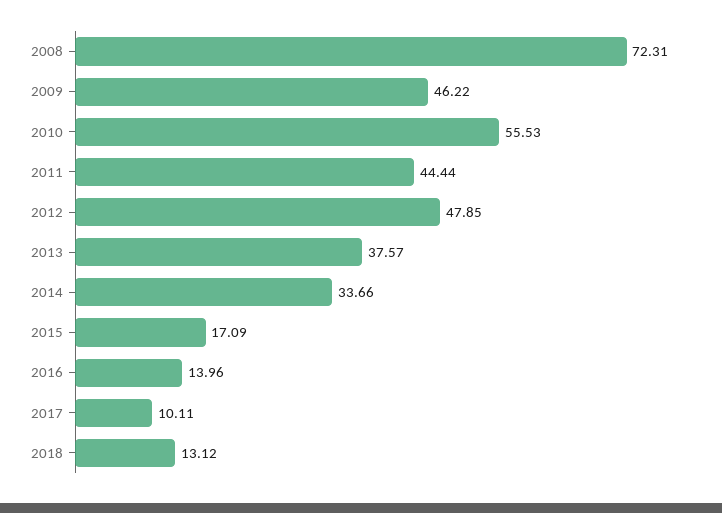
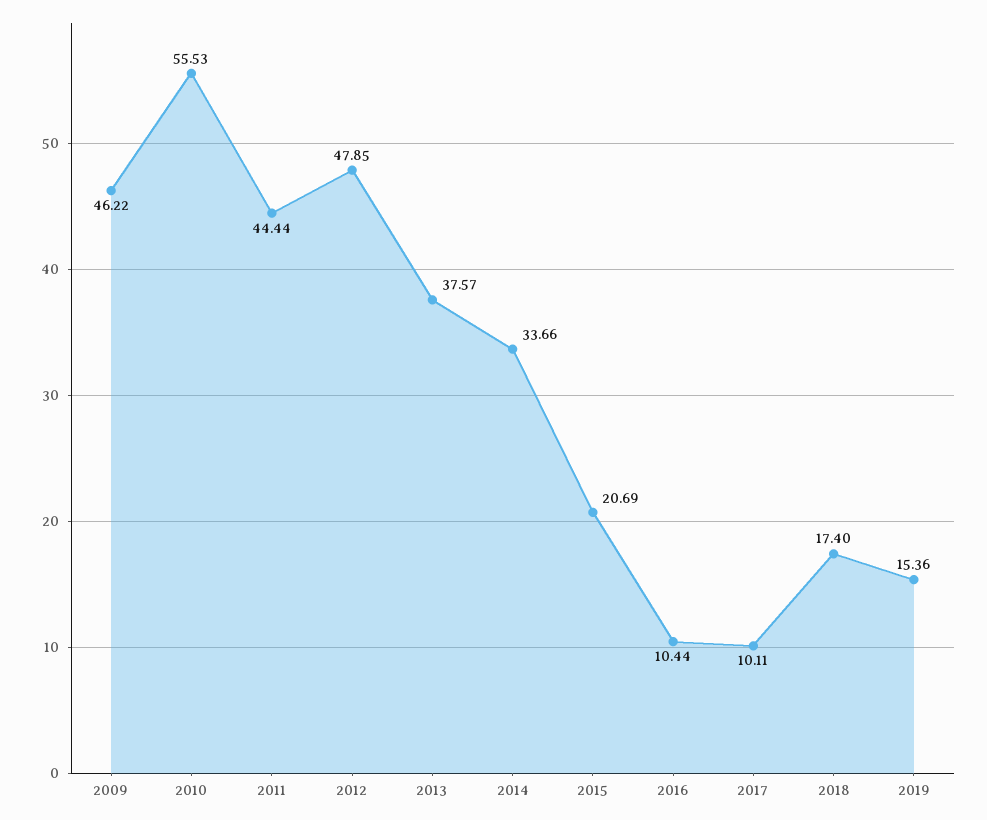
2008: 72.31 -> none
2015: 17.09 -> 20.69
2016: 13.96 -> 10.44
2018: 13.12 -> 17.4
2019: none -> 15.36

